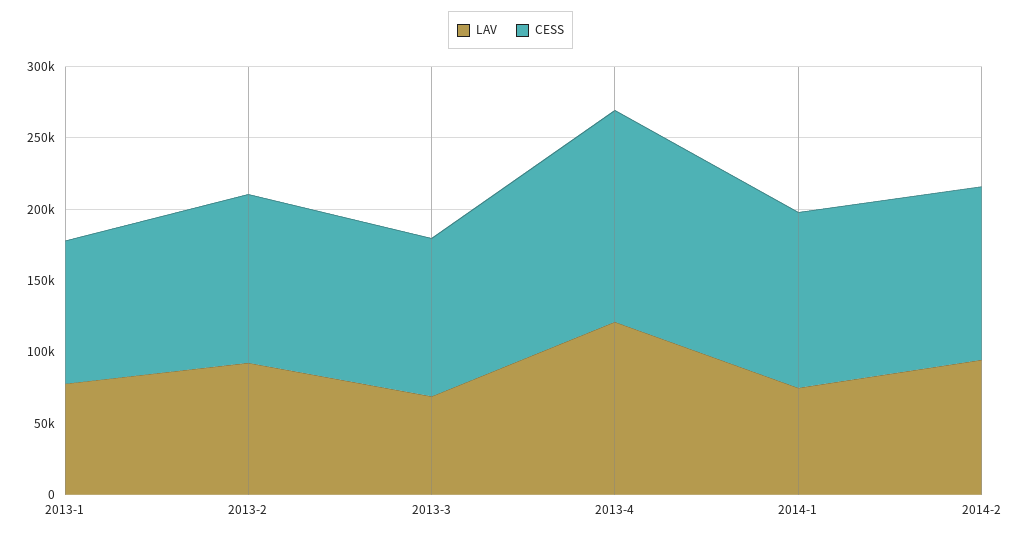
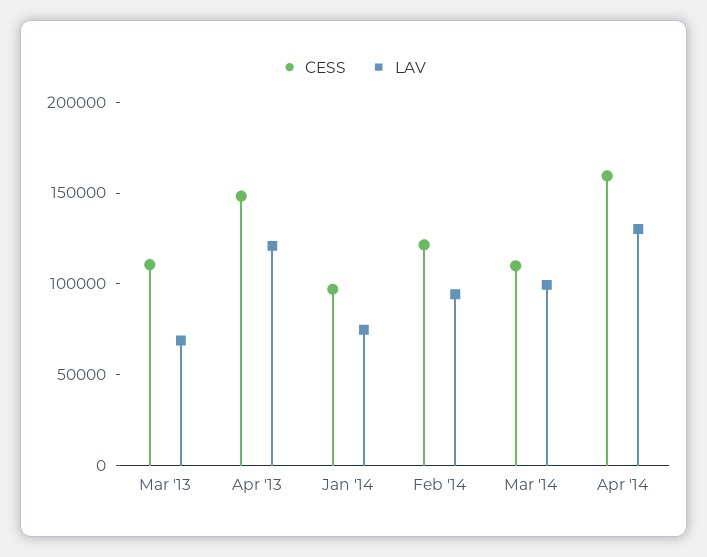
LAV, 2013-1: 80000 -> none
CESS, 2013-1: 100000 -> none
LAV, 2013-2: 90000 -> none
CESS, 2013-2: 120000 -> none
CESS, 2014-1: 120000 -> 100000
CESS, Mar '14: none -> 110000
LAV, Mar '14: none -> 100000
CESS, Apr '14: none -> 160000
LAV, Apr '14: none -> 130000

